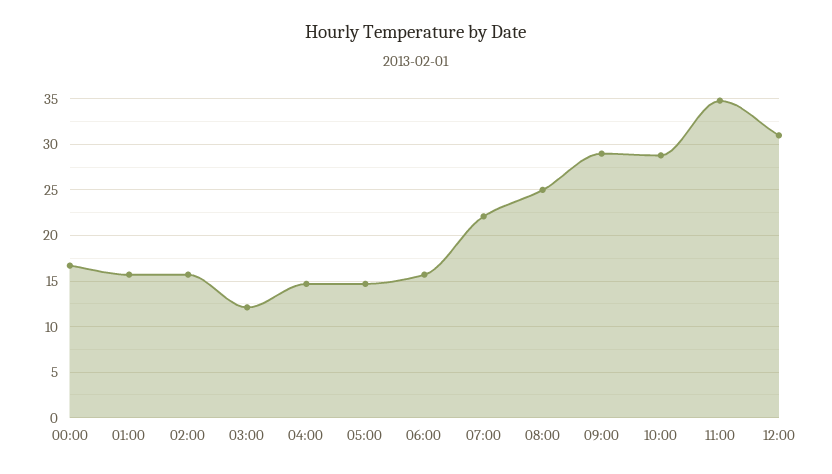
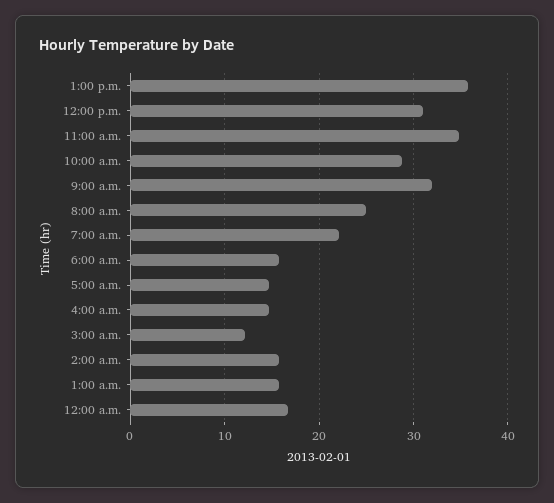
09:00: 29 -> 32
1:00 p.m.: none -> 36

